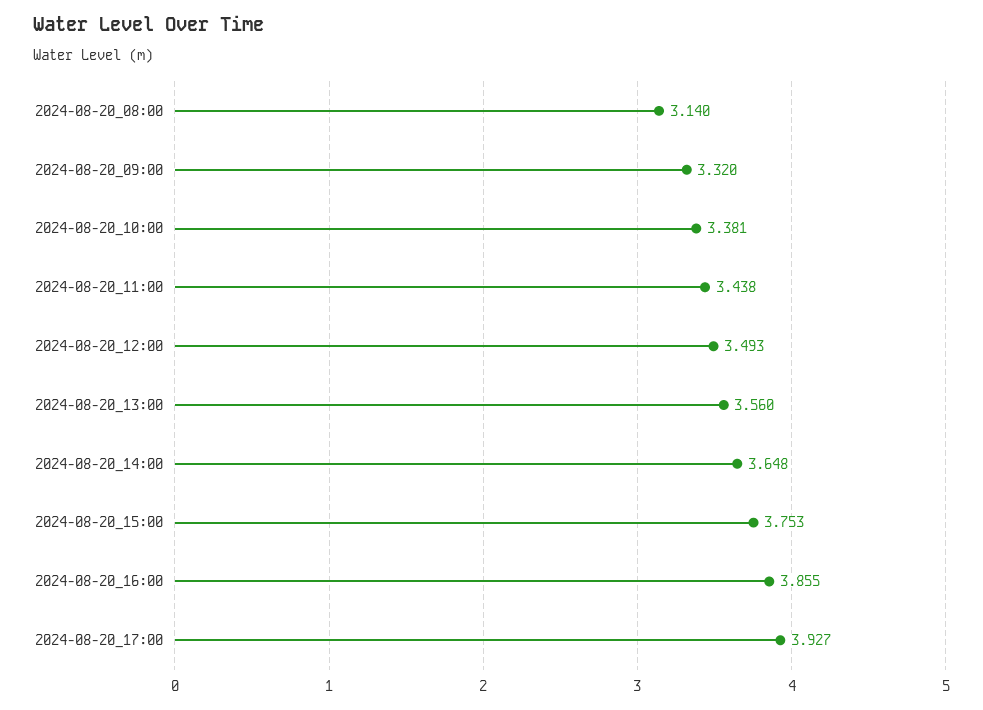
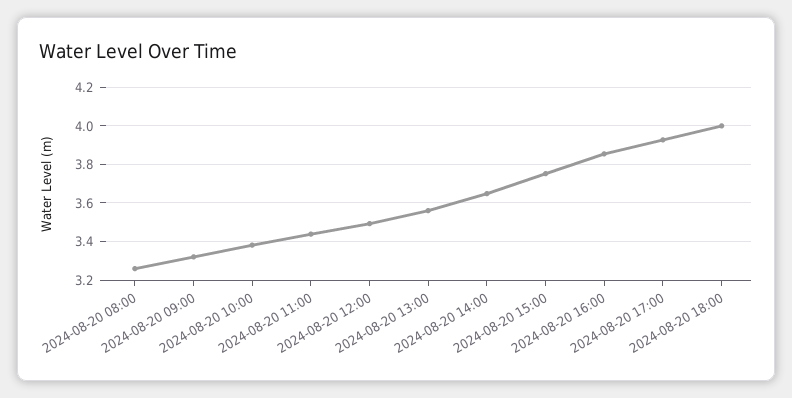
2024-08-20_08:00: 3.14 -> 3.25
2024-08-20 18:00: none -> 4

